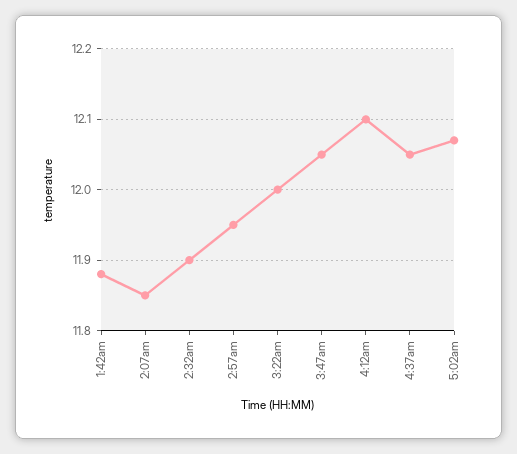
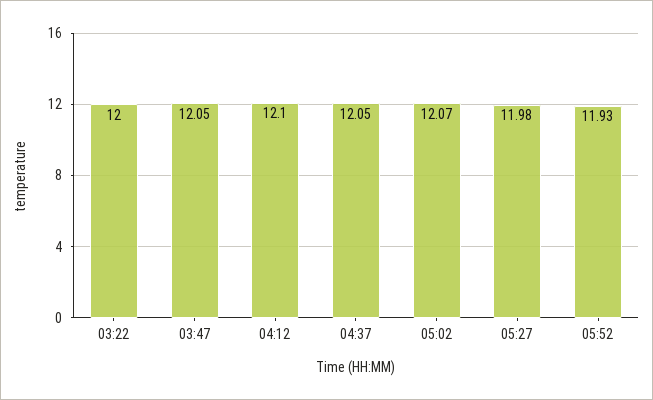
1:42am: 11.88 -> none
2:07am: 11.85 -> none
2:32am: 11.9 -> none
2:57am: 11.95 -> none
05:27: none -> 11.98
05:52: none -> 11.93

